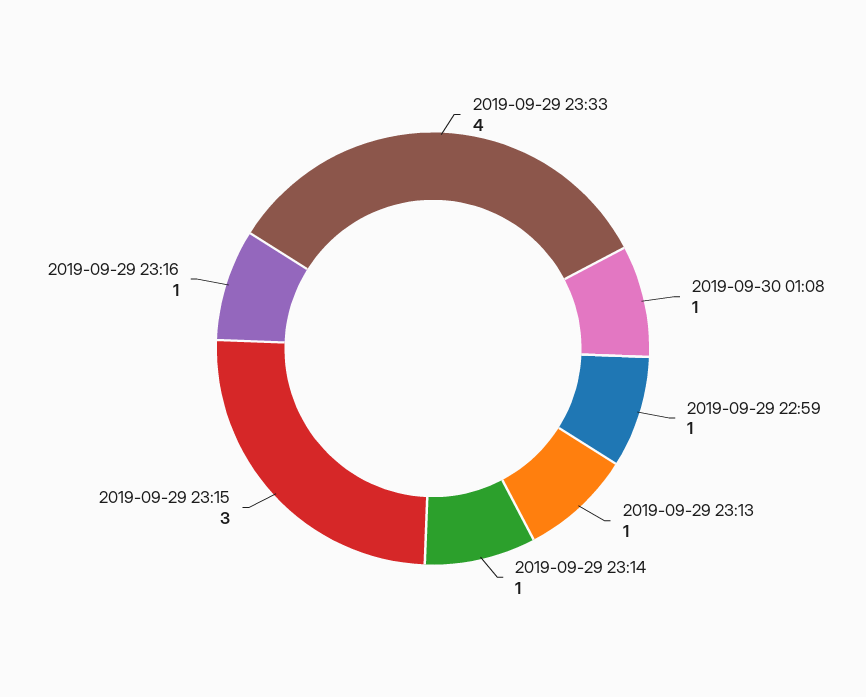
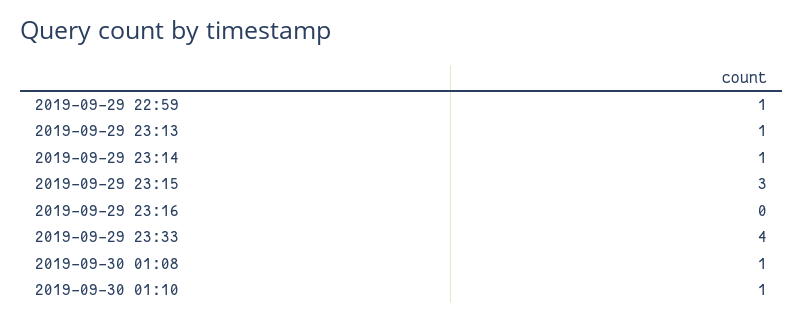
2019-09-29 23:16: 1 -> 0
2019-09-30 01:10: none -> 1

